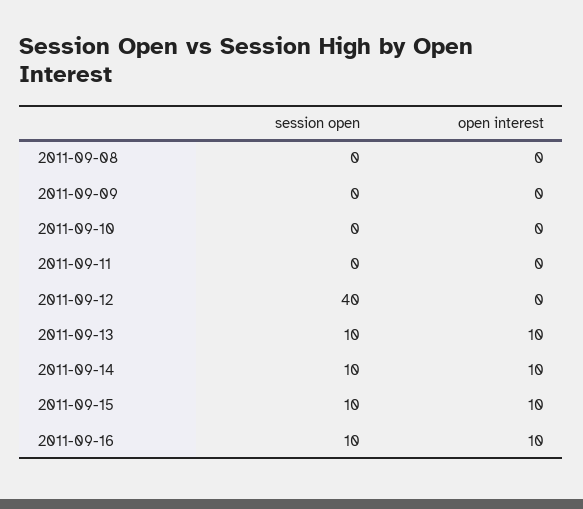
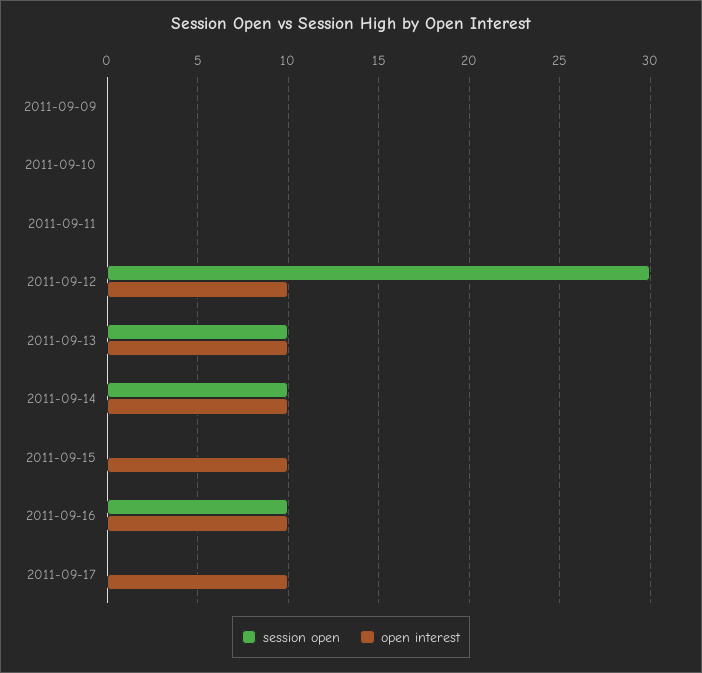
session open, 2011-09-08: 0 -> none
open interest, 2011-09-08: 0 -> none
session open, 2011-09-12: 40 -> 30
open interest, 2011-09-12: 0 -> 10
session open, 2011-09-15: 10 -> 0
session open, 2011-09-17: none -> 0
open interest, 2011-09-17: none -> 10

